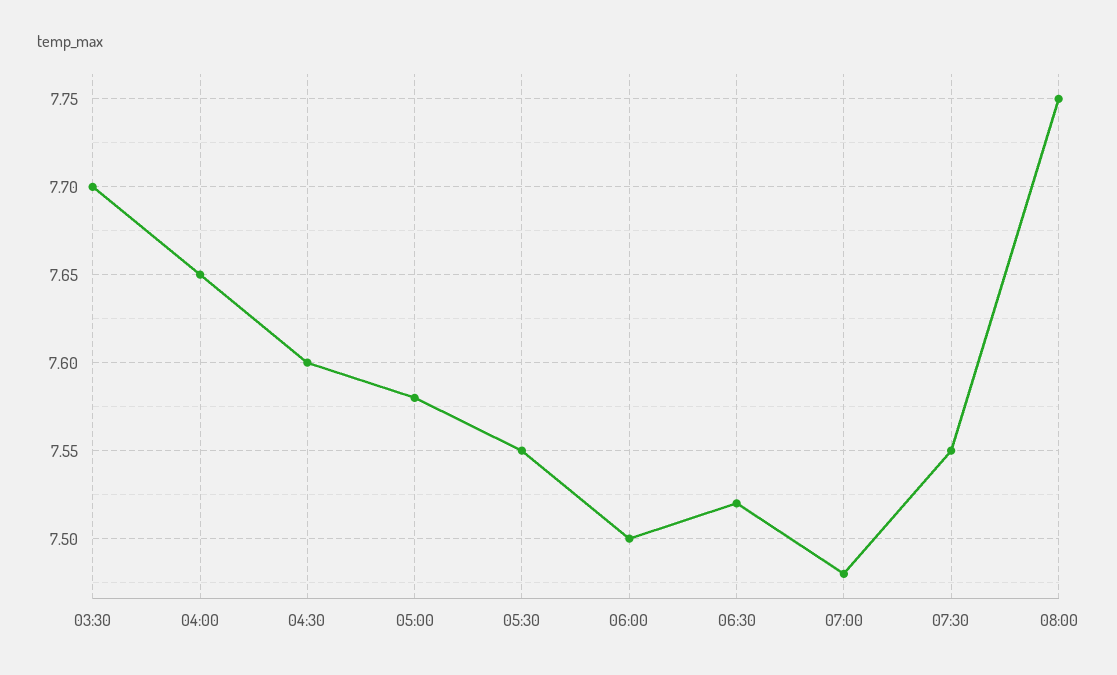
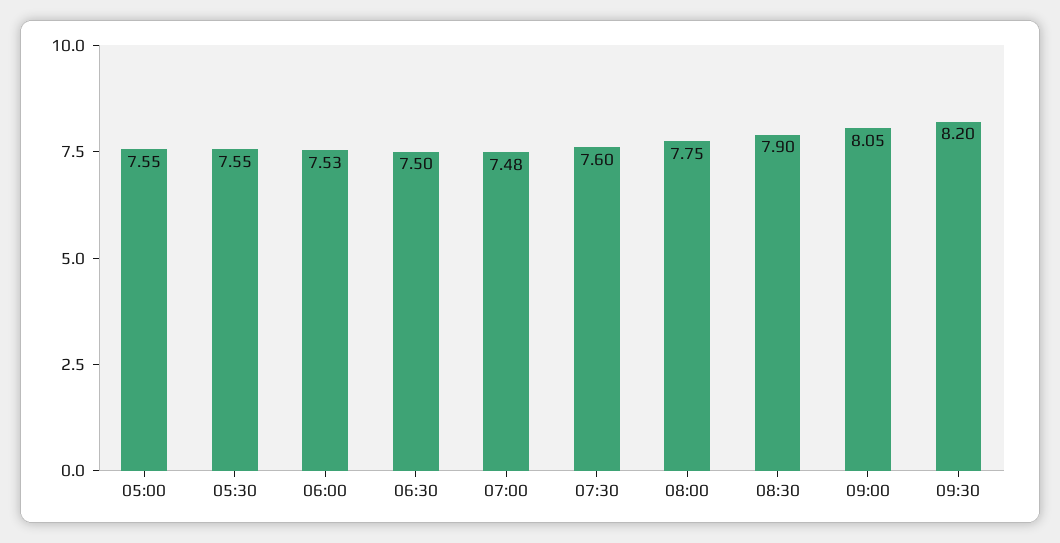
03:30: 7.7 -> none
04:00: 7.65 -> none
04:30: 7.6 -> none
05:00: 7.58 -> 7.55
06:00: 7.5 -> 7.53
06:30: 7.52 -> 7.5
07:30: 7.55 -> 7.6
08:30: none -> 7.9
09:00: none -> 8.05
09:30: none -> 8.2

